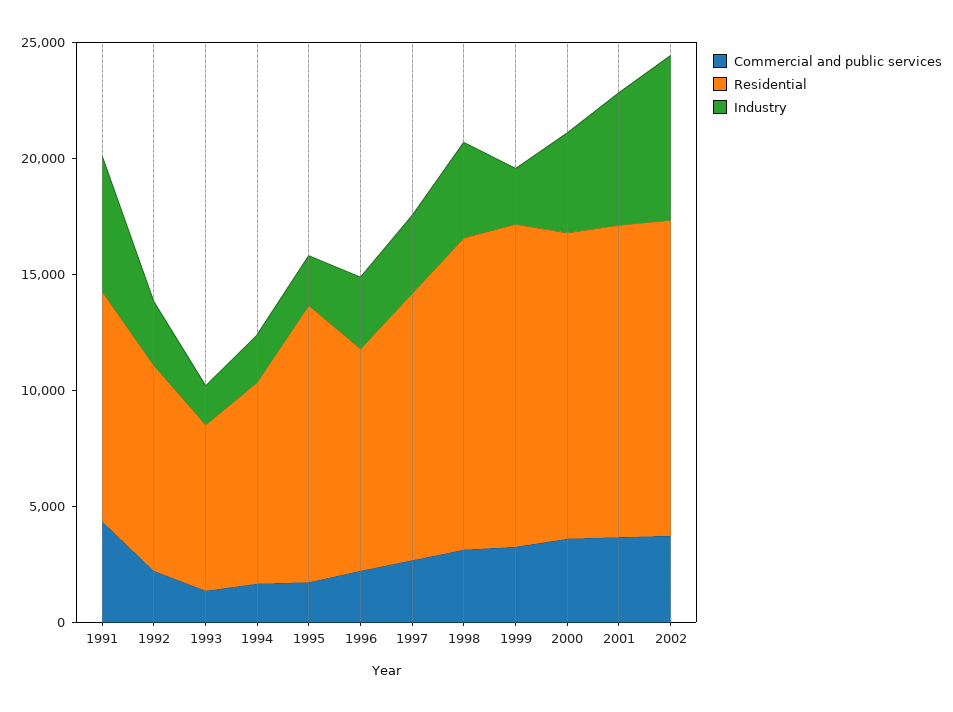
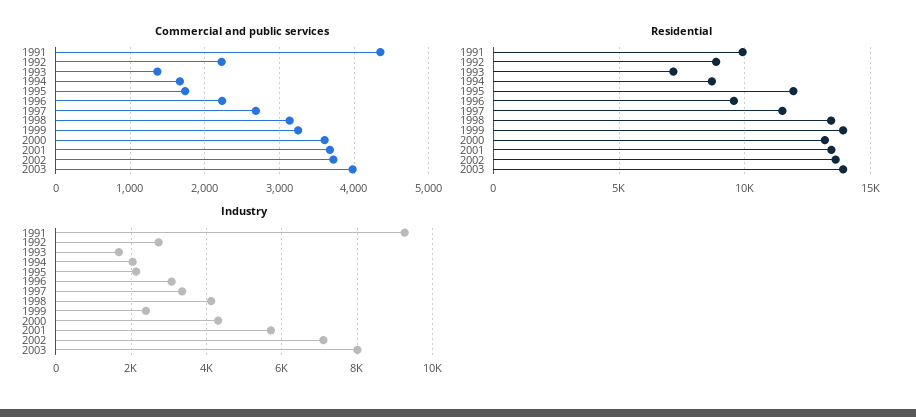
Industry, 1991: 6000 -> 9200
Commercial and public services, 2003: none -> 4000
Residential, 2003: none -> 14000
Industry, 2003: none -> 8000

